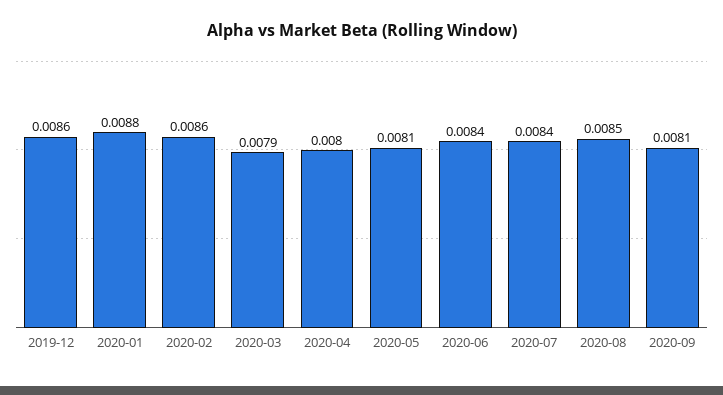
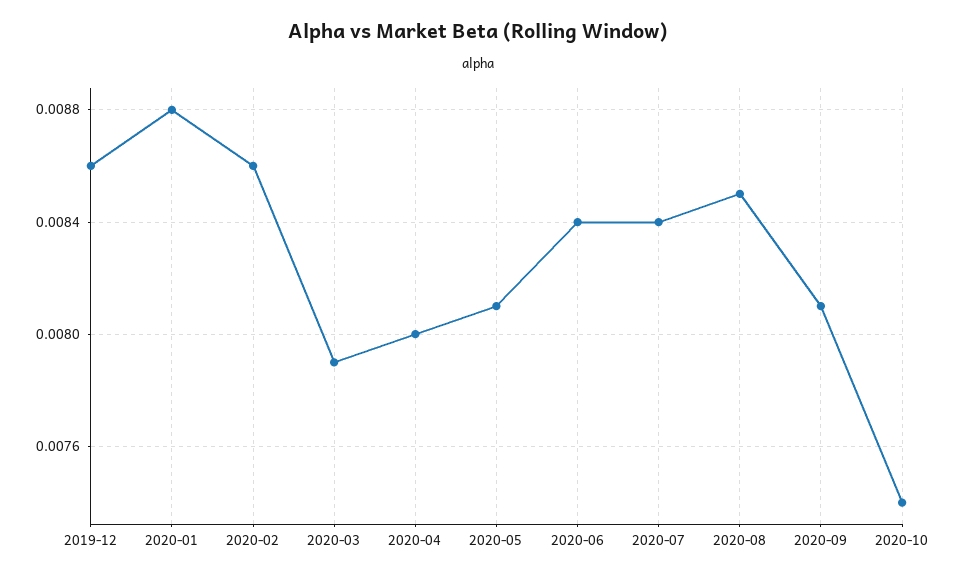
2020-10: none -> 0.0074

